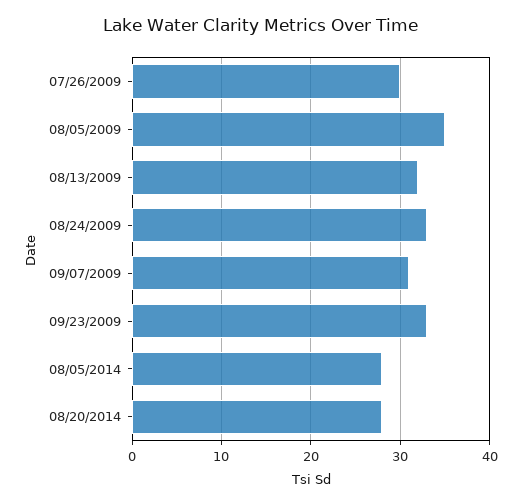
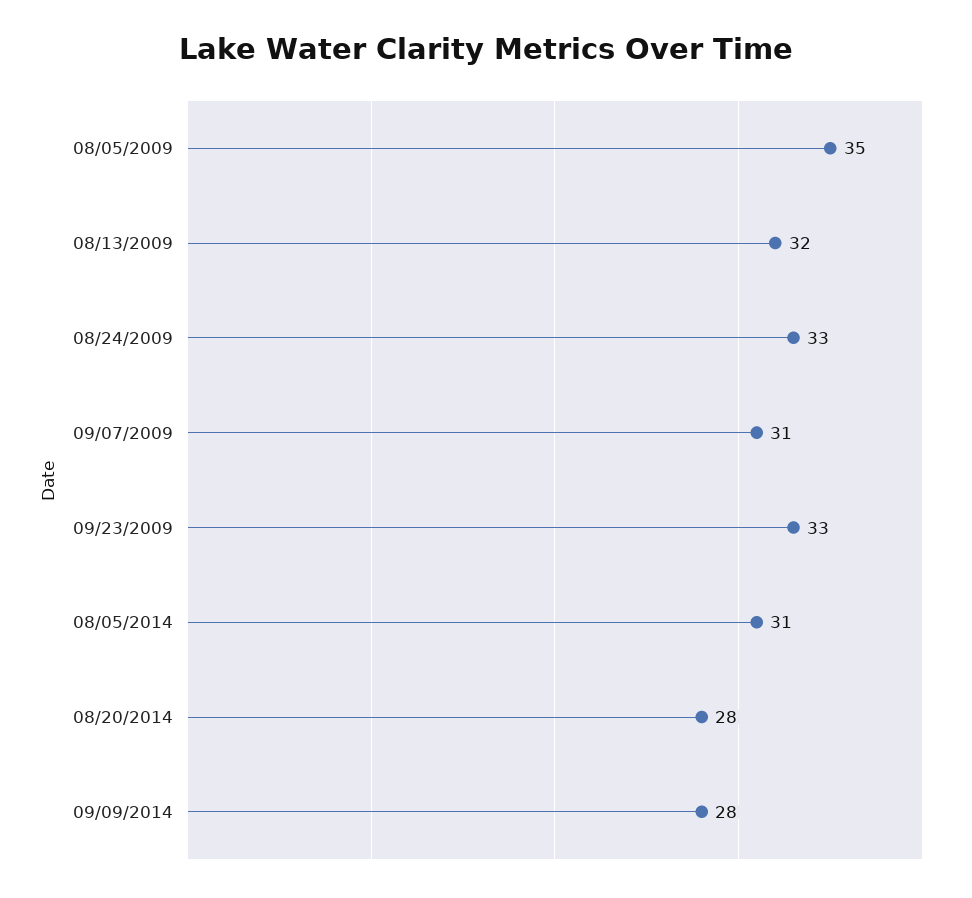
07/26/2009: 30 -> none
08/05/2014: 28 -> 31
09/09/2014: none -> 28

